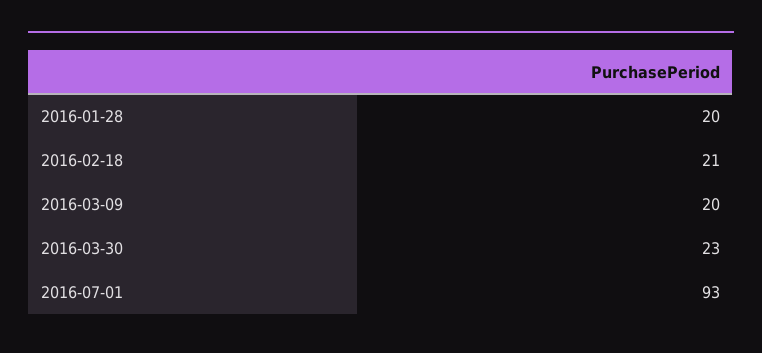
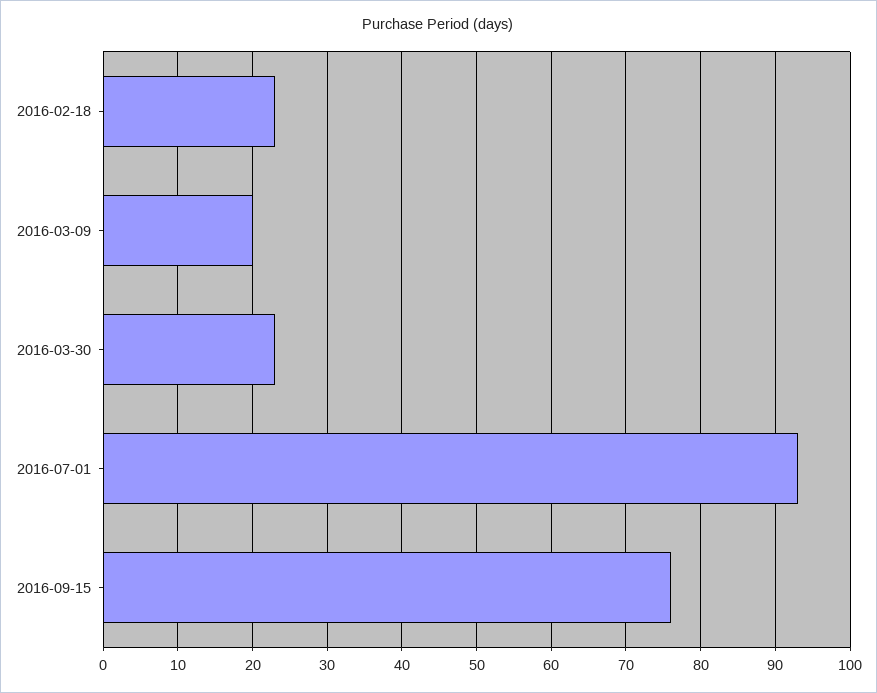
2016-01-28: 20 -> none
2016-02-18: 21 -> 23
2016-09-15: none -> 76

